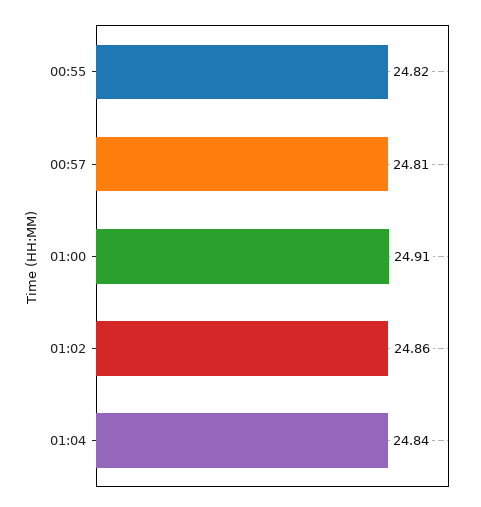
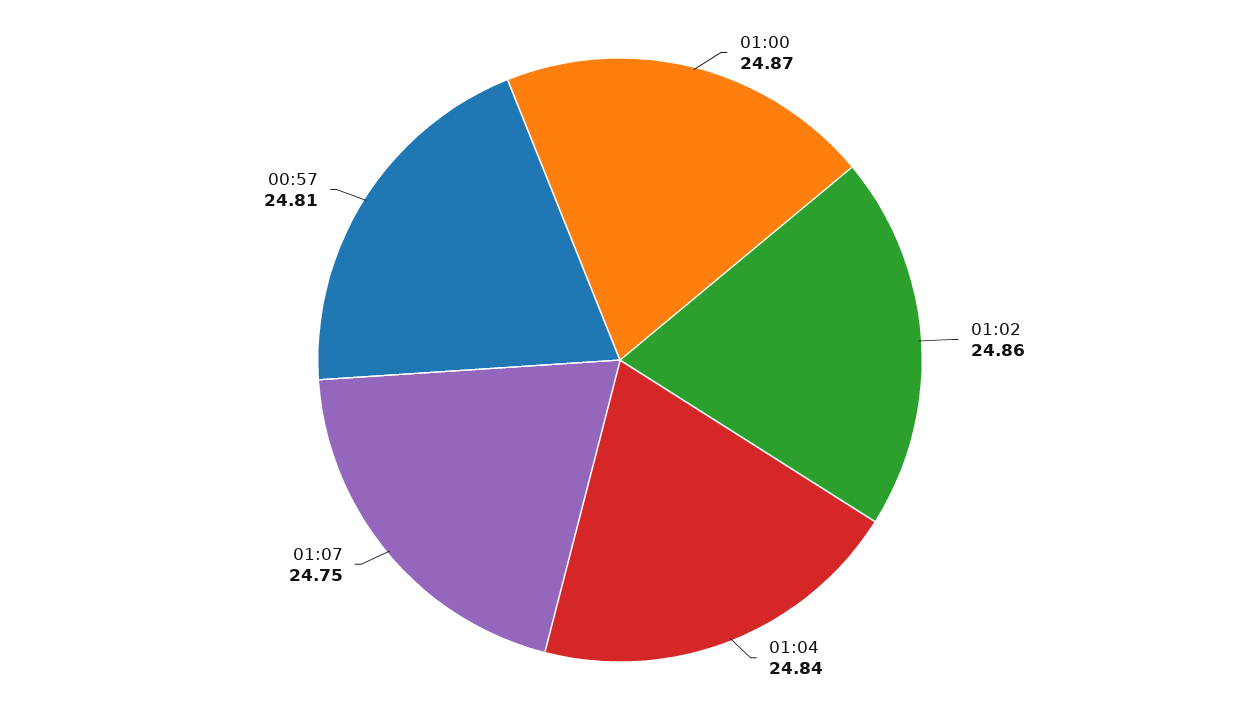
00:55: 24.82 -> none
01:00: 24.91 -> 24.87
01:07: none -> 24.75

